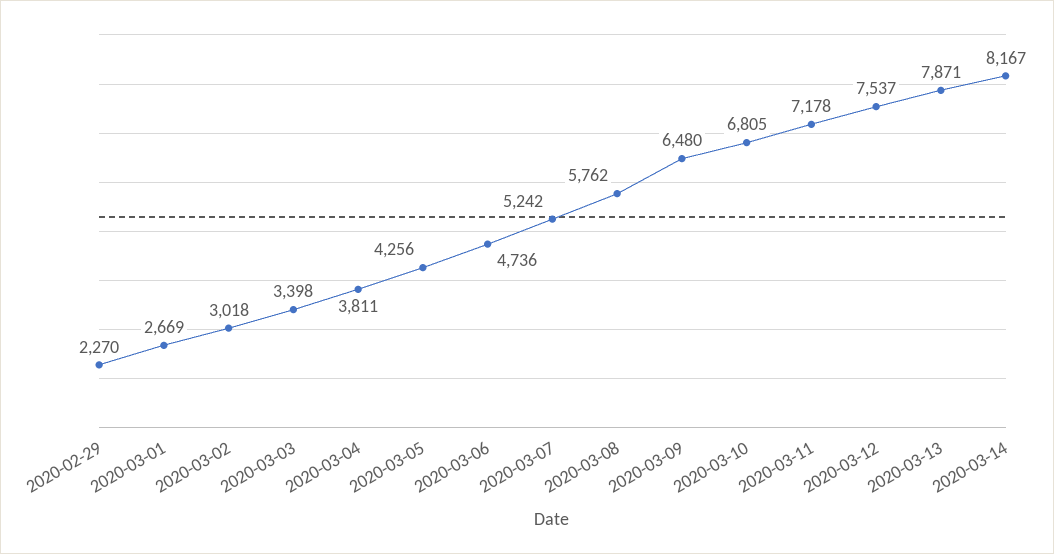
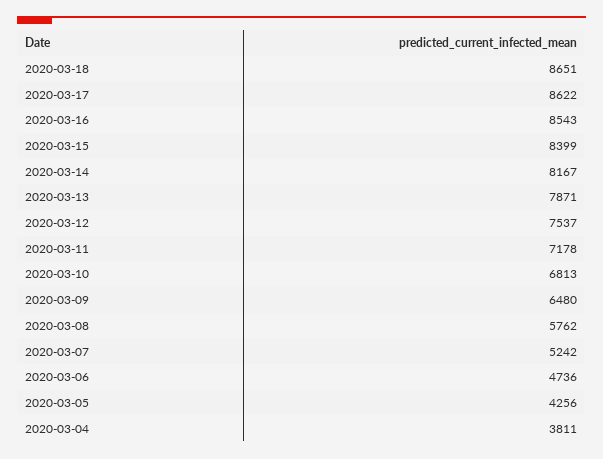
2020-02-29: 2270 -> none
2020-03-01: 2669 -> none
2020-03-02: 3018 -> none
2020-03-03: 3398 -> none
2020-03-10: 6805 -> 6813
2020-03-18: none -> 8651
2020-03-17: none -> 8622
2020-03-16: none -> 8543
2020-03-15: none -> 8399

